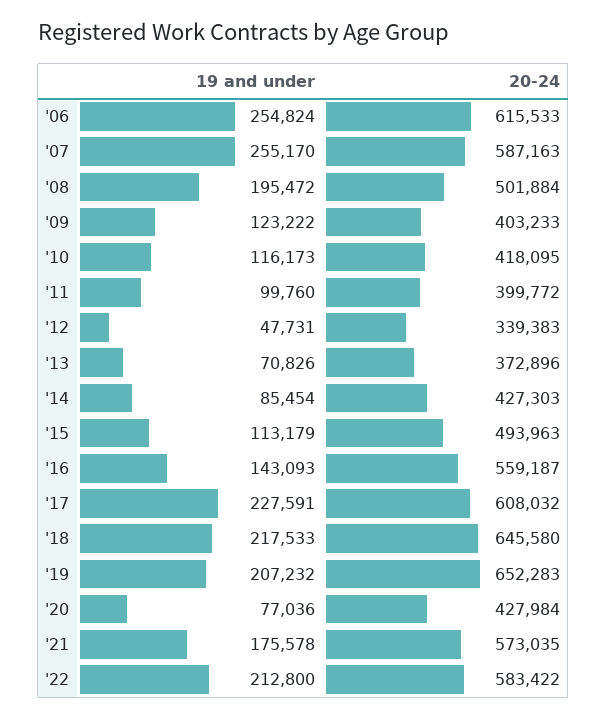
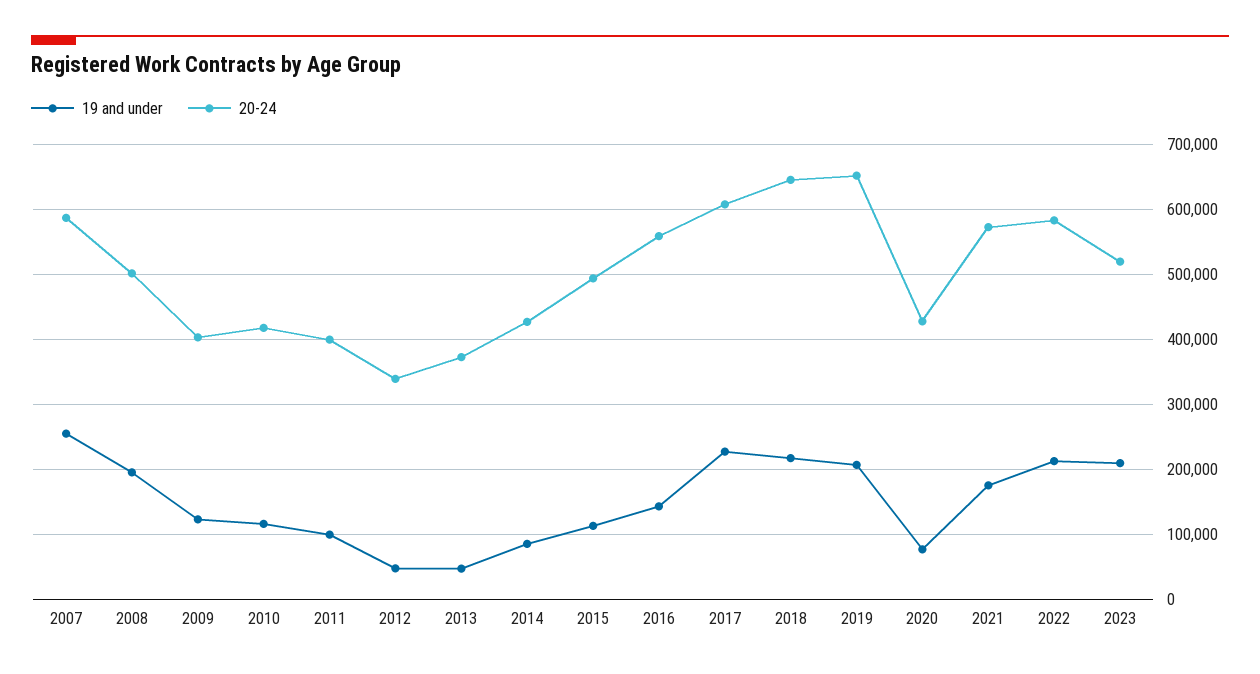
19 and under, '06: 254824 -> none
20-24, '06: 615533 -> none
19 and under, '13: 70826 -> 50000
19 and under, 2023: none -> 210000
20-24, 2023: none -> 520000

